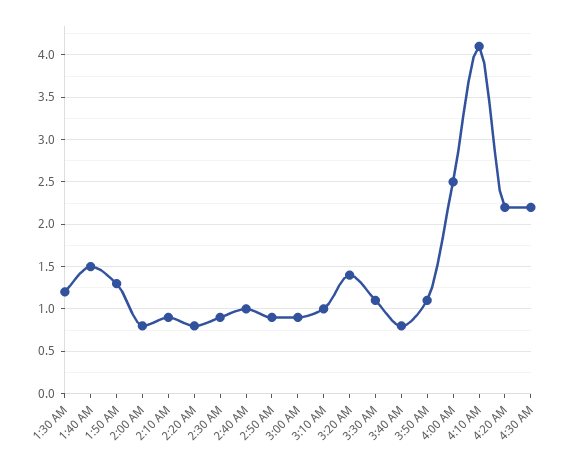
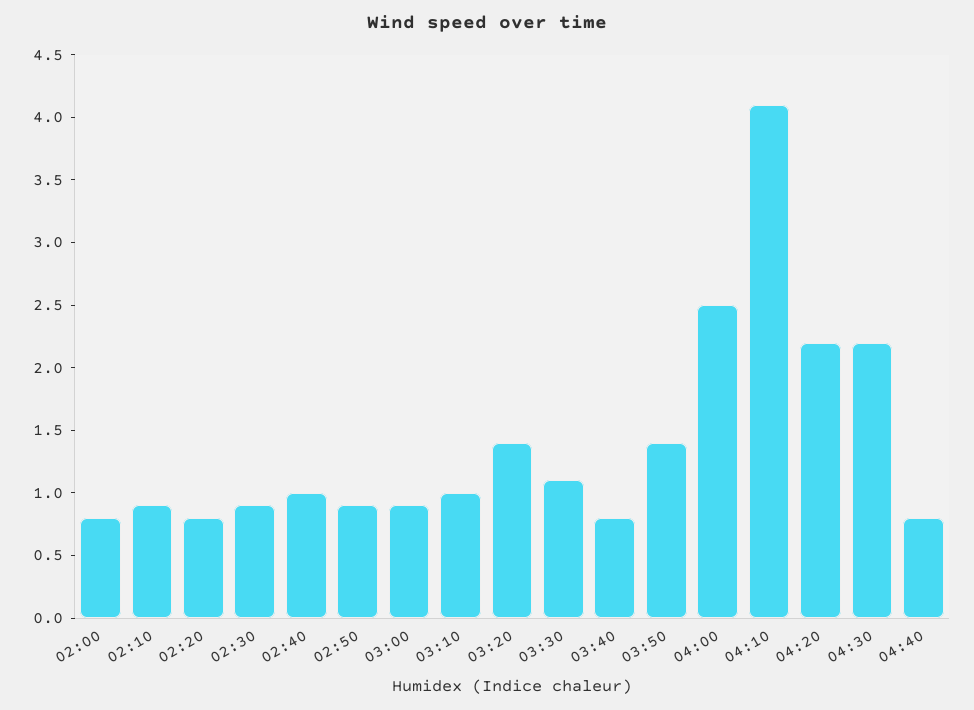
1:30 AM: 1.2 -> none
1:40 AM: 1.5 -> none
1:50 AM: 1.3 -> none
3:50 AM: 1.1 -> 1.4
04:40: none -> 0.8

